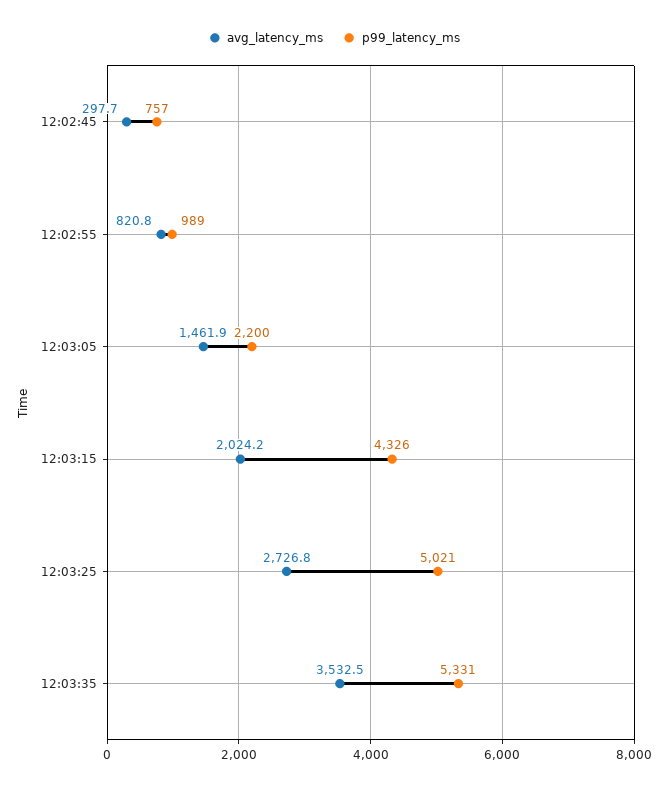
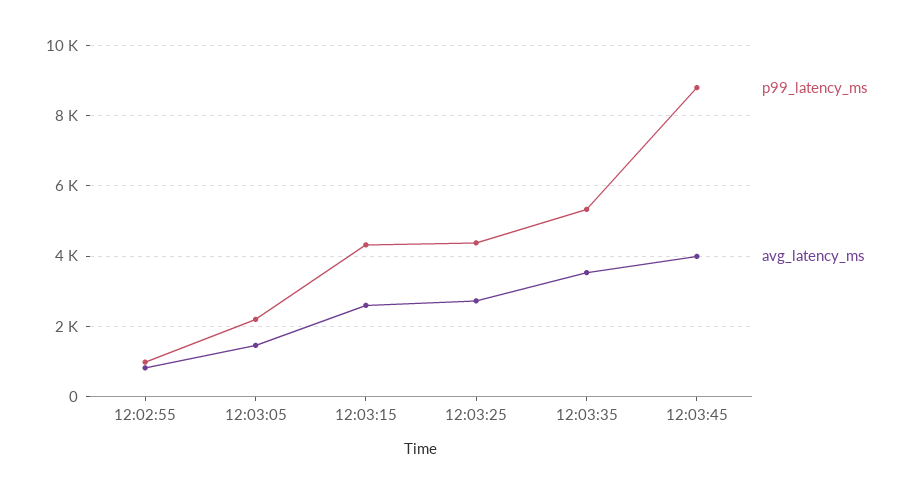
avg_latency_ms, 12:02:45: 297.7 -> none
p99_latency_ms, 12:02:45: 757 -> none
avg_latency_ms, 12:03:15: 2024.2 -> 2600
p99_latency_ms, 12:03:25: 5021 -> 4400
p99_latency_ms, 12:03:45: none -> 8800
avg_latency_ms, 12:03:45: none -> 4000

